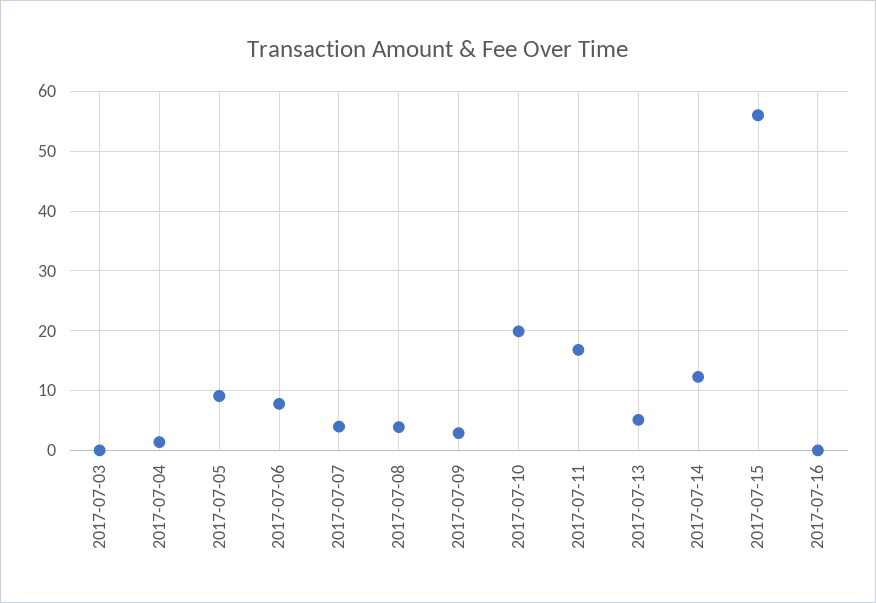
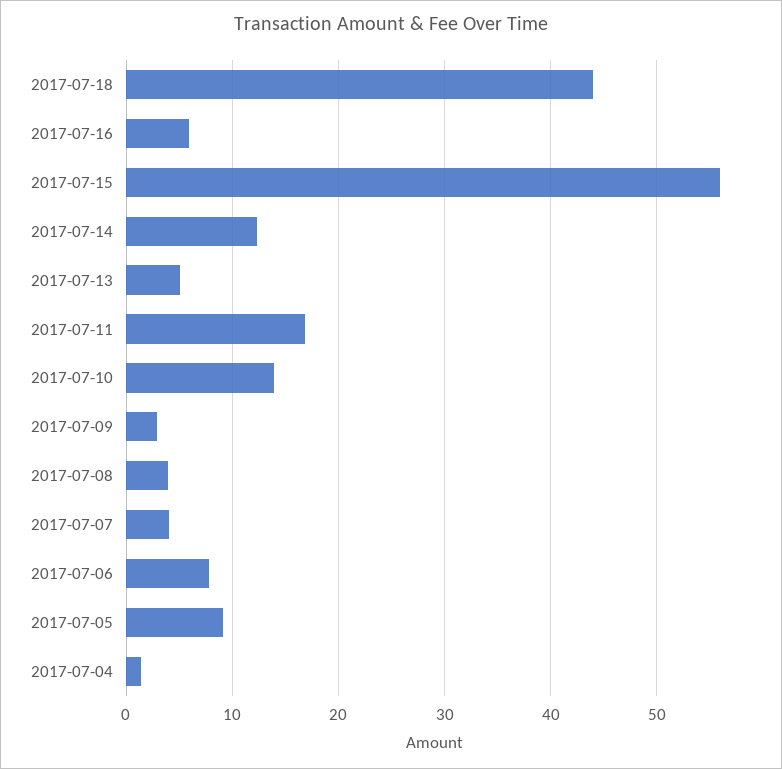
2017-07-03: 0 -> none
2017-07-10: 20 -> 14
2017-07-16: 0 -> 6
2017-07-18: none -> 44

